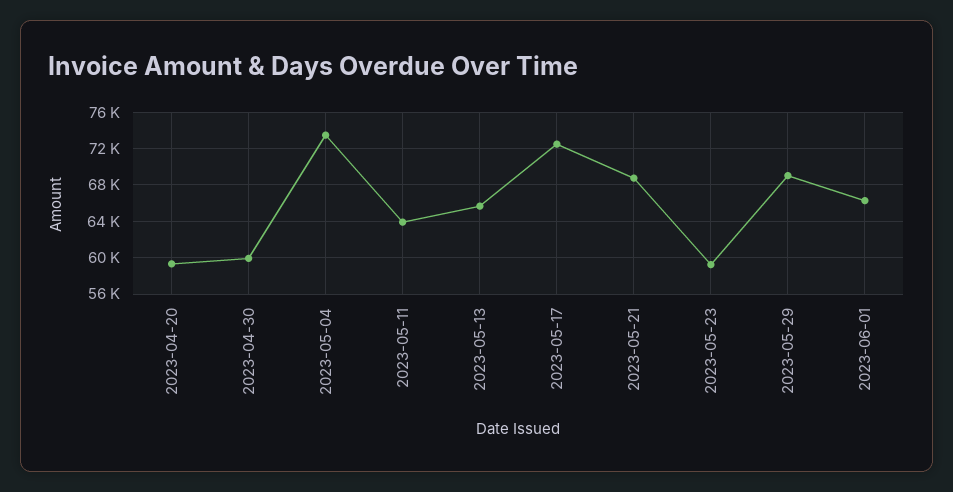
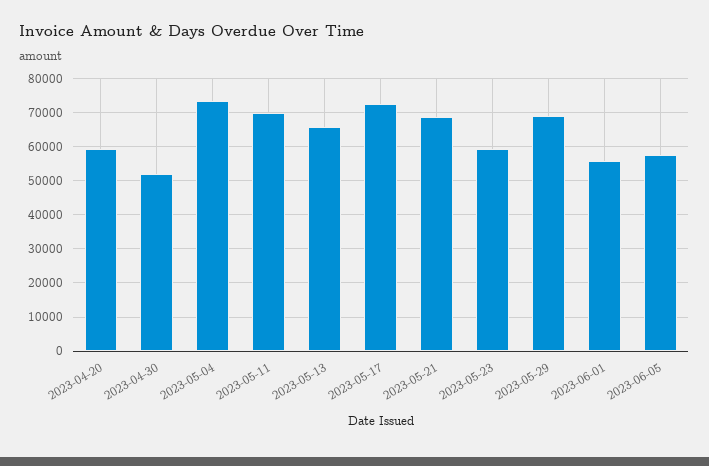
2023-04-30: 60000 -> 52000
2023-05-11: 64000 -> 70000
2023-06-01: 66000 -> 56000
2023-06-05: none -> 58000

